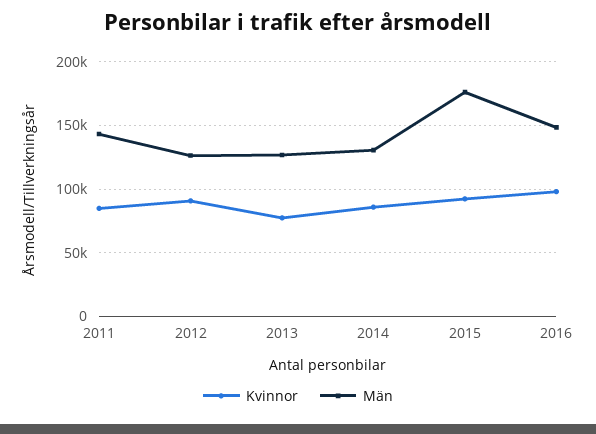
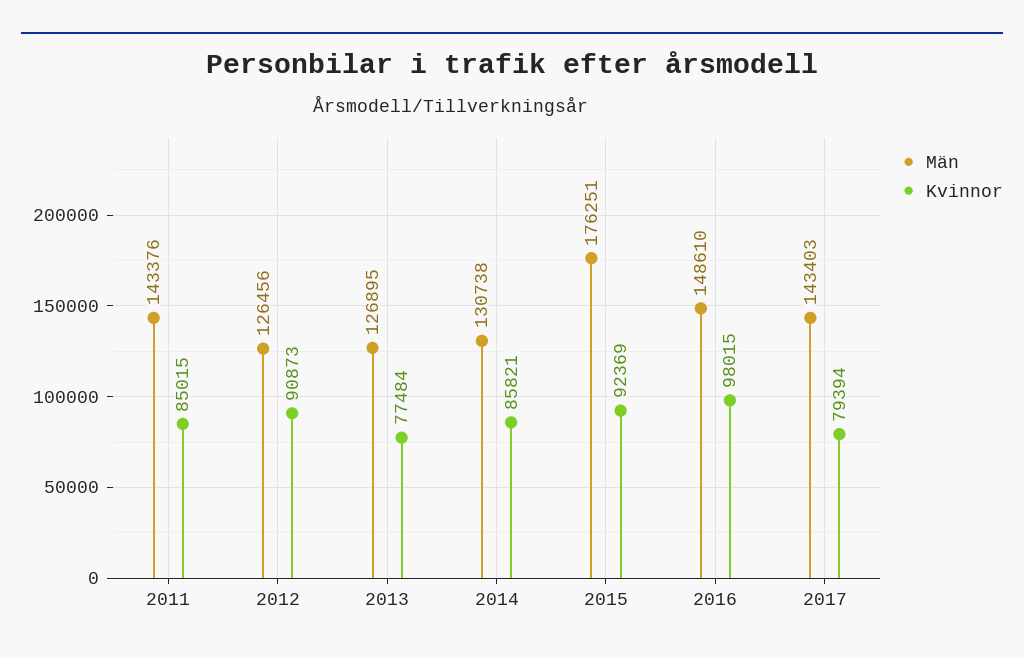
Män, 2017: none -> 143403
Kvinnor, 2017: none -> 79394

